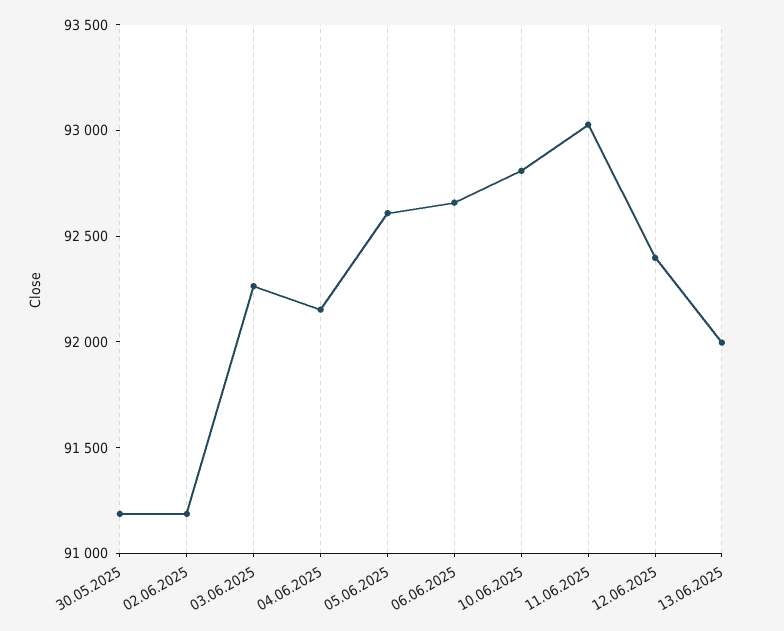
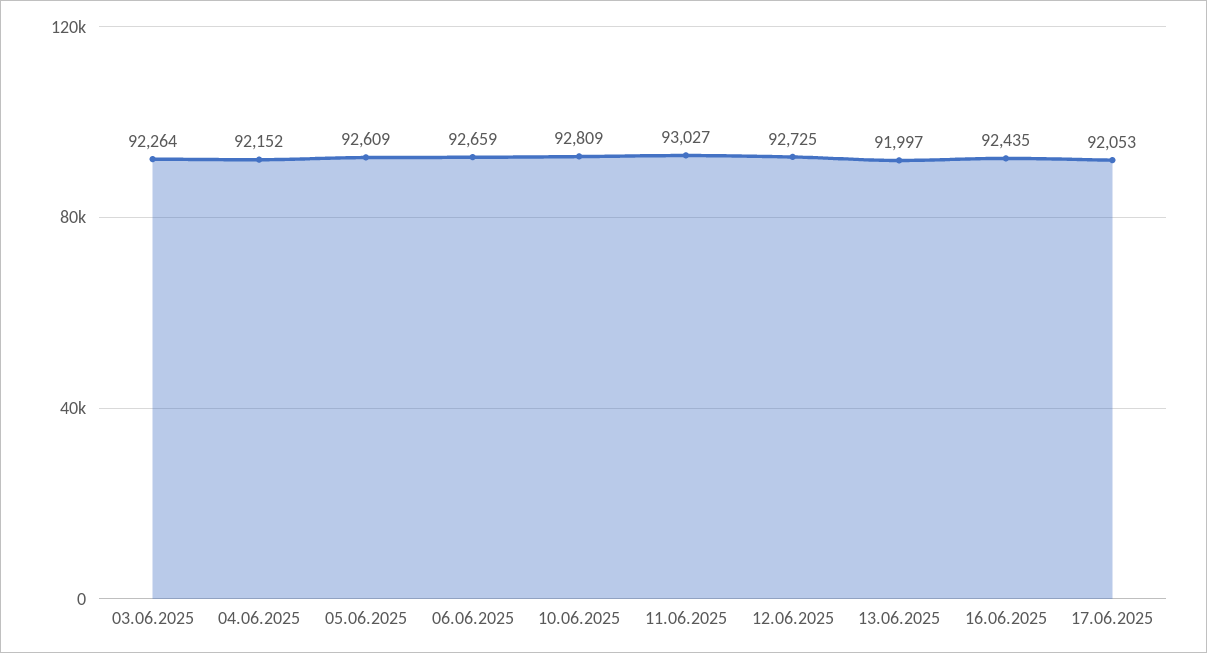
30.05.2025: 91200 -> none
02.06.2025: 91200 -> none
12.06.2025: 92400 -> 92725
16.06.2025: none -> 92435
17.06.2025: none -> 92053

